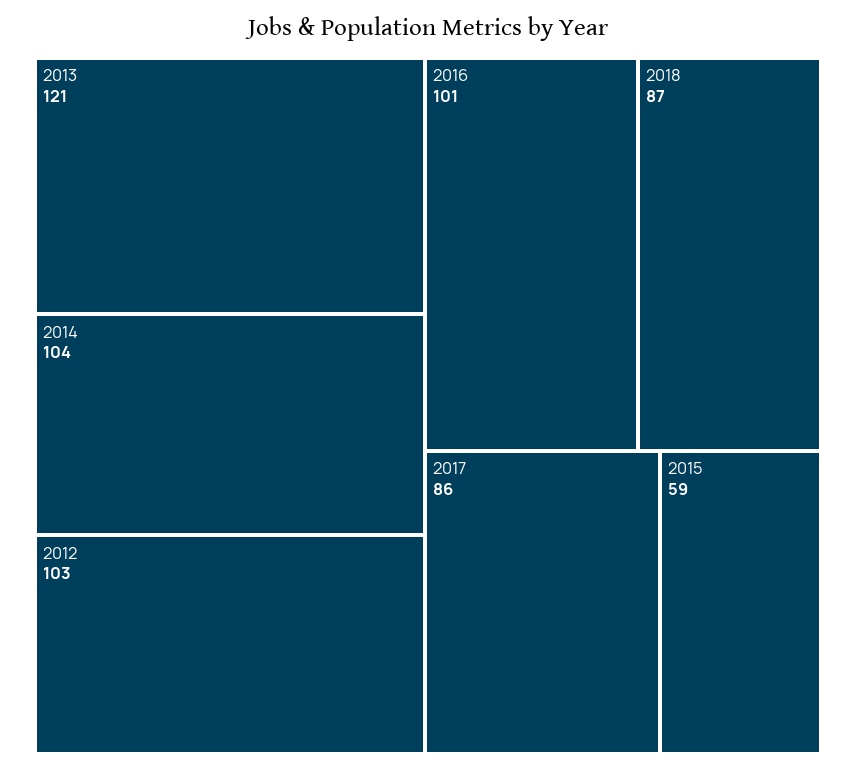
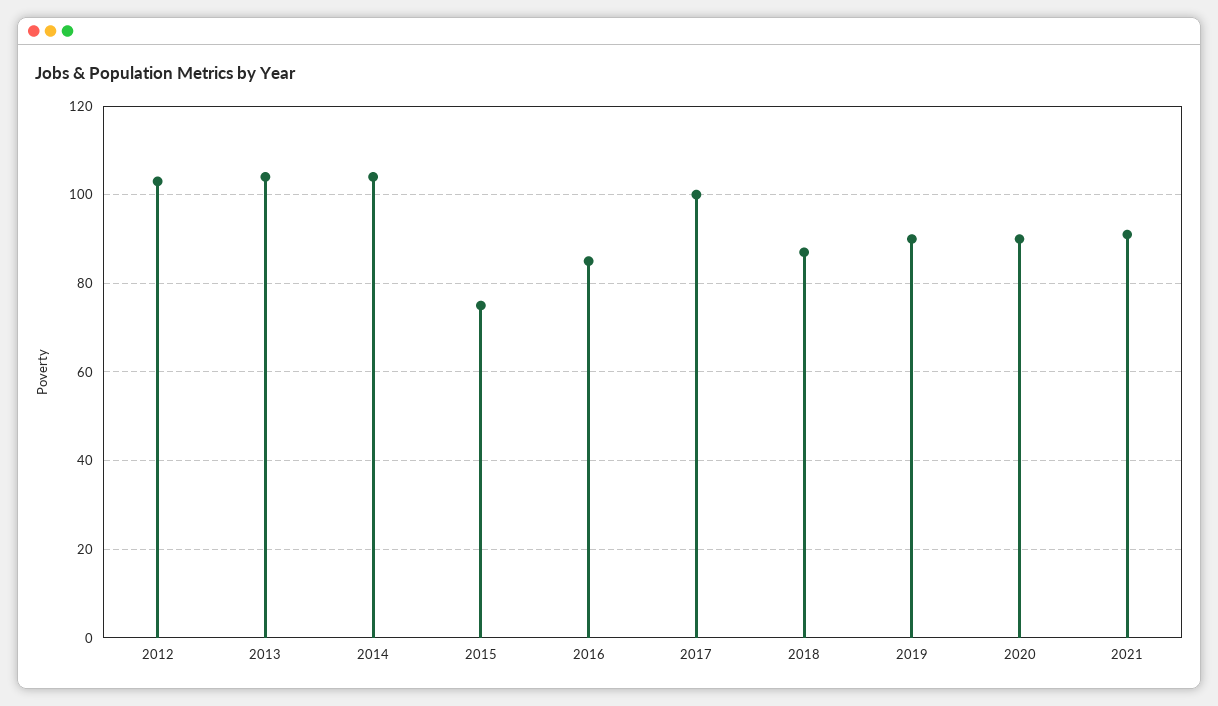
2013: 121 -> 105
2016: 101 -> 85
2017: 86 -> 100
2015: 59 -> 75
2019: none -> 90
2020: none -> 90
2021: none -> 90

